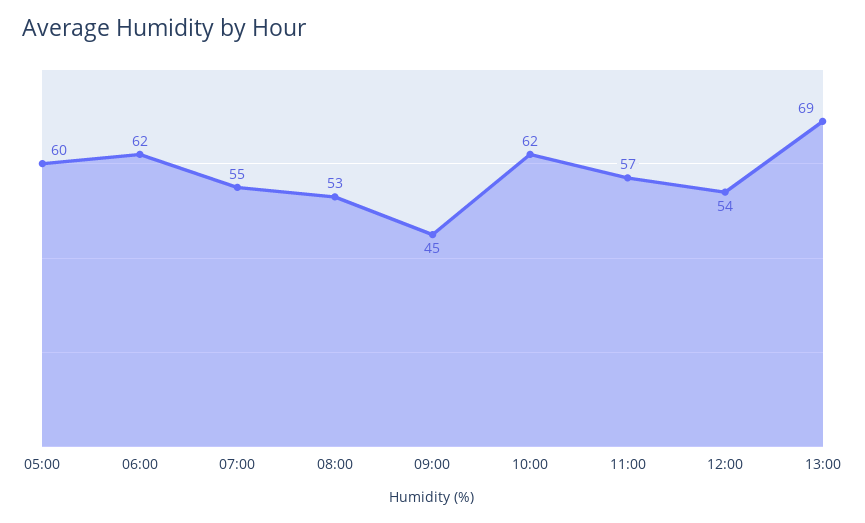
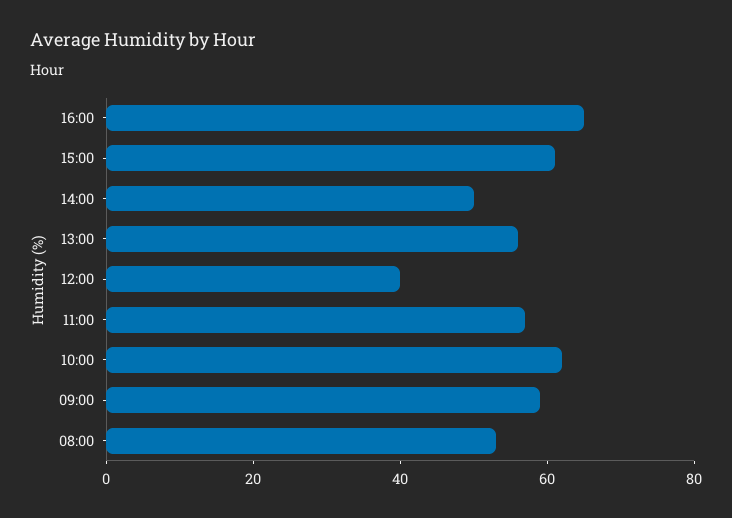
05:00: 60 -> none
06:00: 62 -> none
07:00: 55 -> none
09:00: 45 -> 60
12:00: 54 -> 40
13:00: 69 -> 55
16:00: none -> 65
15:00: none -> 60
14:00: none -> 50

